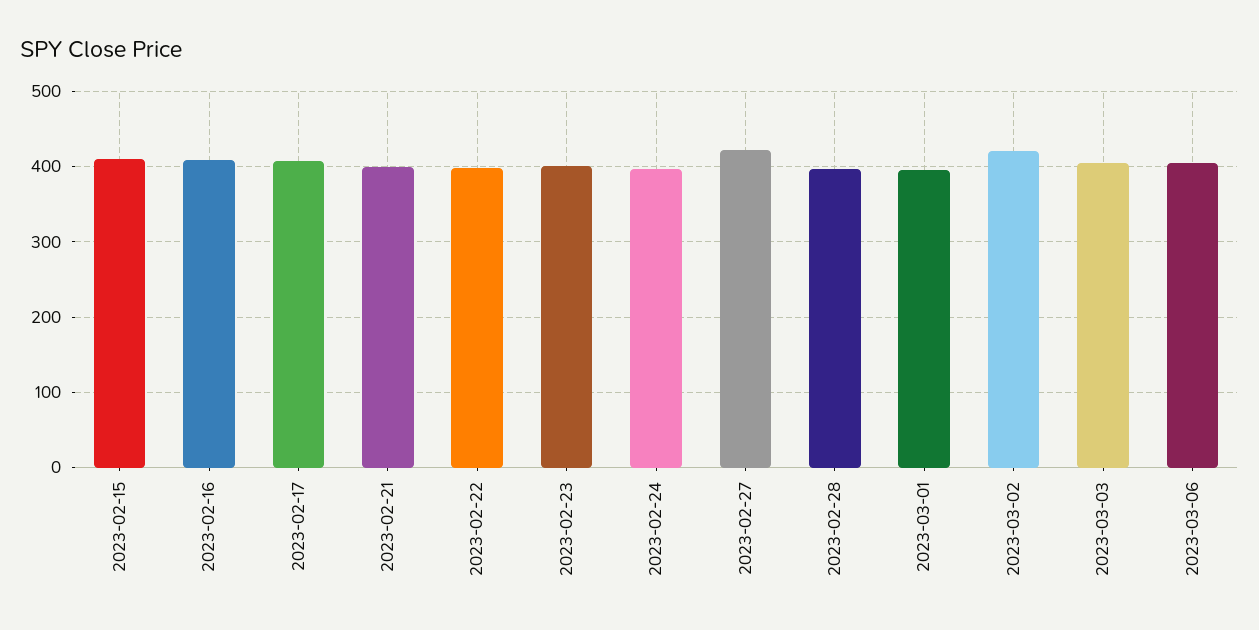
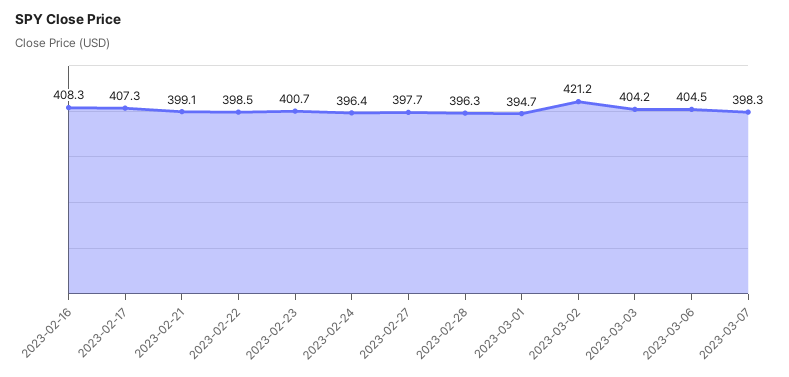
2023-02-15: 410 -> none
2023-02-27: 420 -> 397.7
2023-03-07: none -> 398.3

